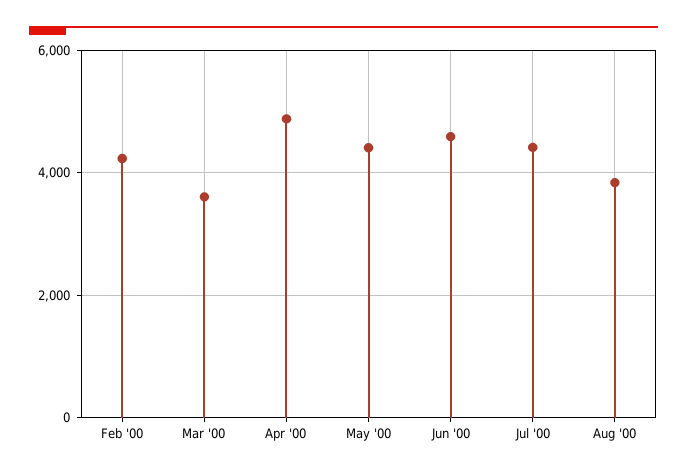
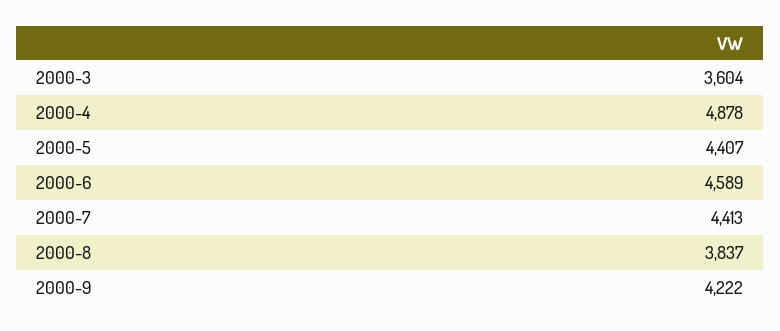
Feb '00: 4200 -> none
2000-9: none -> 4222

